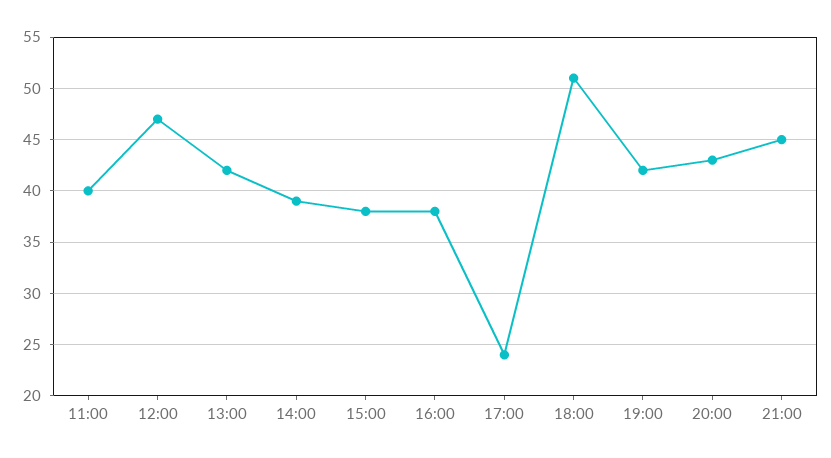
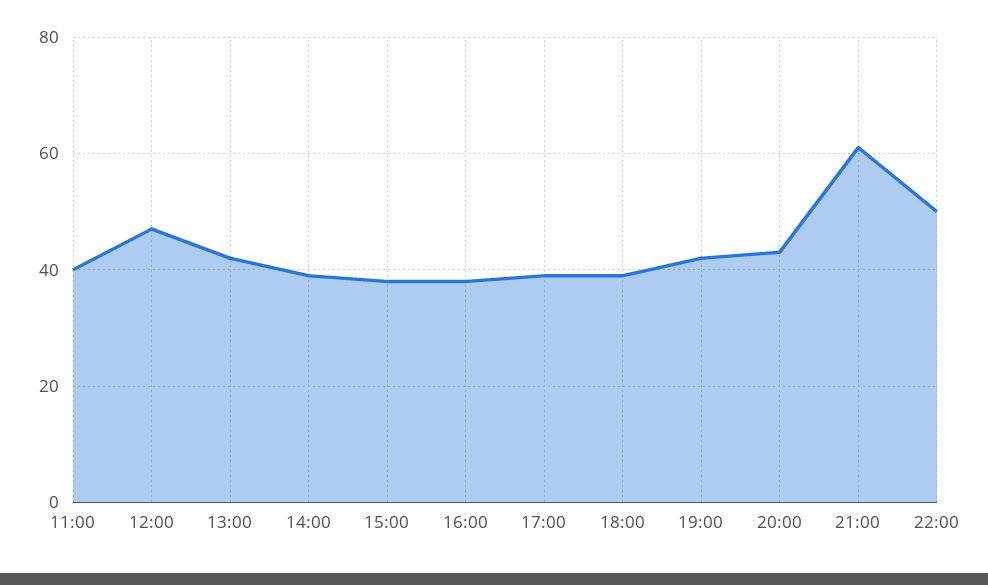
17:00: 24 -> 40
18:00: 51 -> 40
21:00: 45 -> 60
22:00: none -> 50

